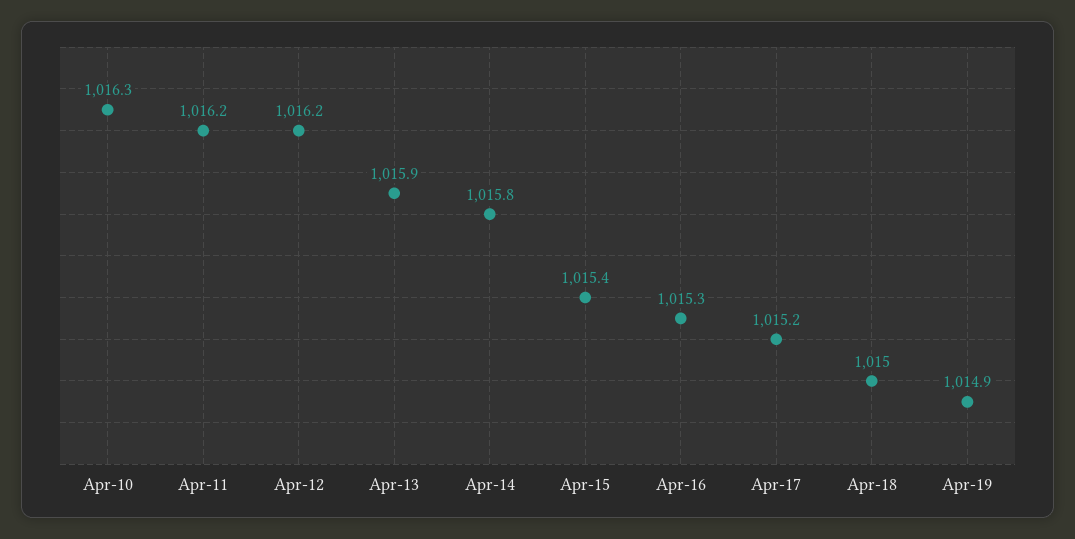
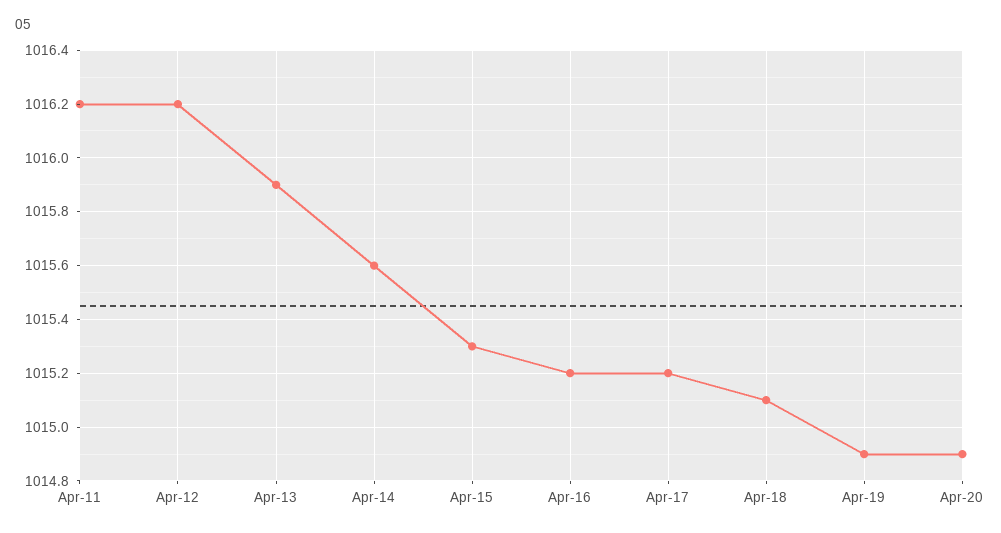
Apr-10: 1016.3 -> none
Apr-14: 1015.8 -> 1015.6
Apr-15: 1015.4 -> 1015.3
Apr-16: 1015.3 -> 1015.2
Apr-18: 1015 -> 1015.1
Apr-20: none -> 1014.9

